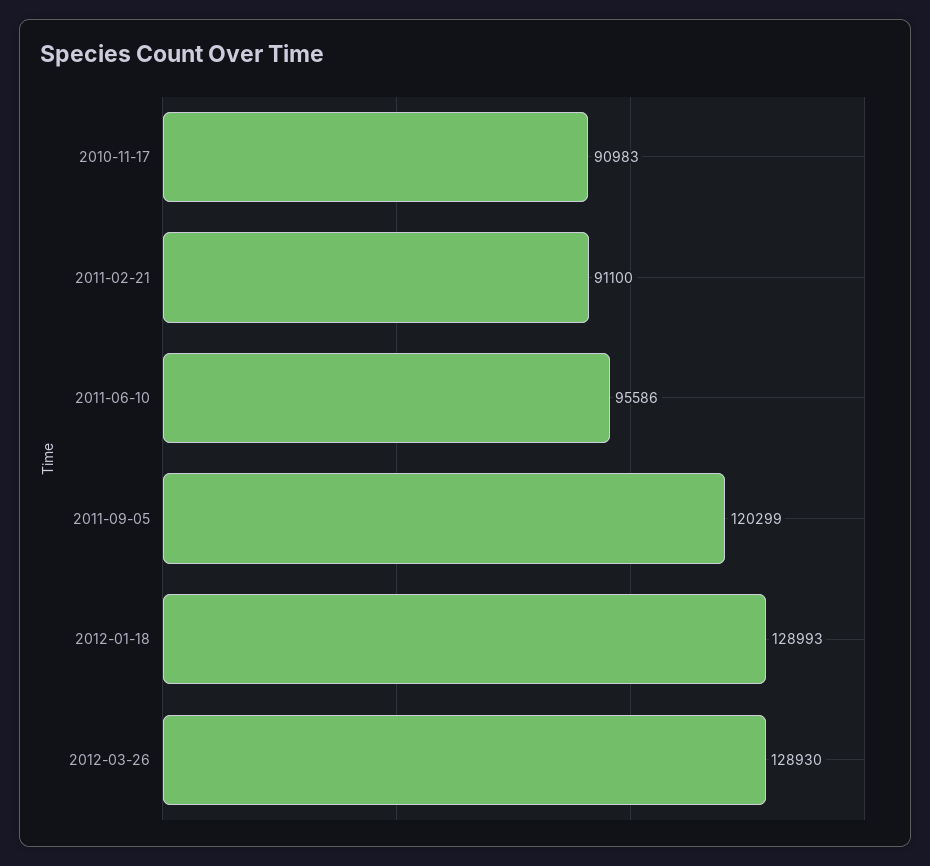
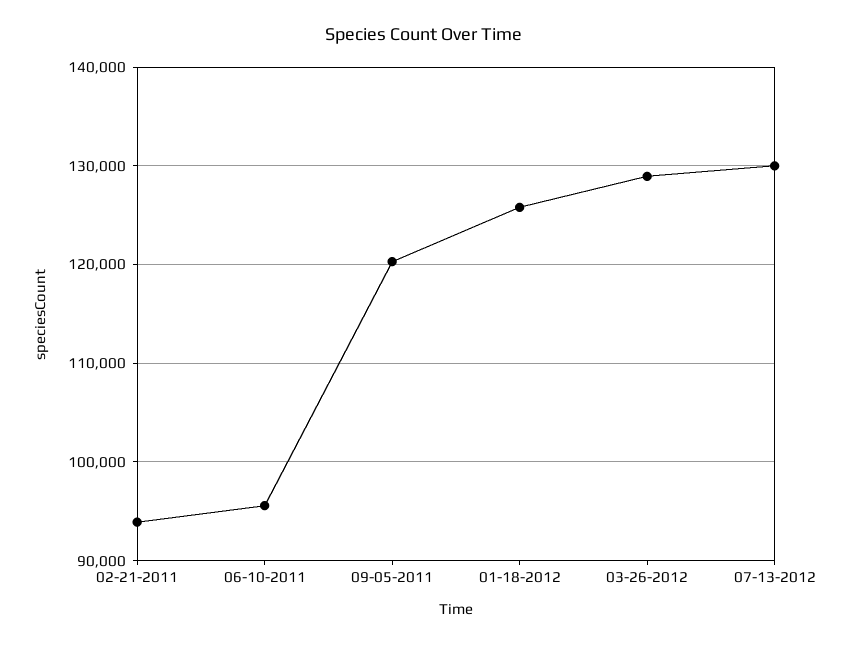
2010-11-17: 90983 -> none
2011-02-21: 91100 -> 94000
2012-01-18: 128993 -> 126000
07-13-2012: none -> 130000

